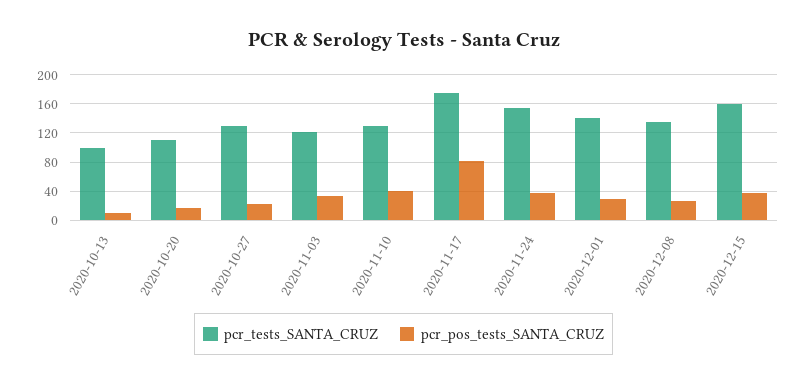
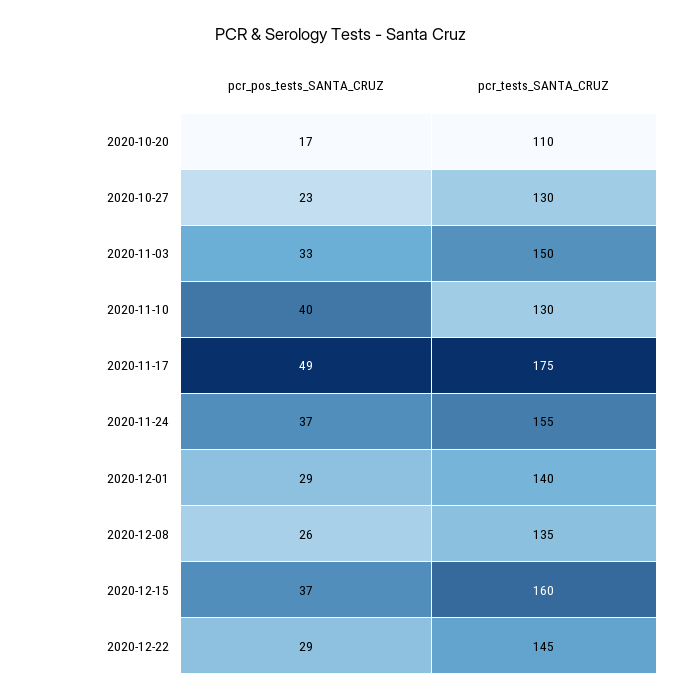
pcr_tests_SANTA_CRUZ, 2020-10-13: 100 -> none
pcr_pos_tests_SANTA_CRUZ, 2020-10-13: 10 -> none
pcr_tests_SANTA_CRUZ, 2020-11-03: 120 -> 150
pcr_pos_tests_SANTA_CRUZ, 2020-11-17: 80 -> 49
pcr_pos_tests_SANTA_CRUZ, 2020-12-22: none -> 29
pcr_tests_SANTA_CRUZ, 2020-12-22: none -> 145

